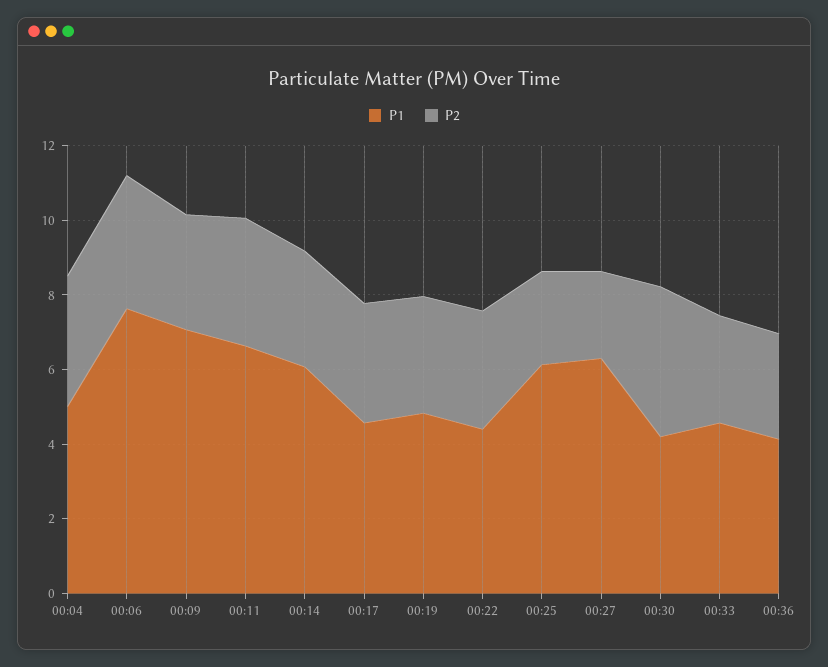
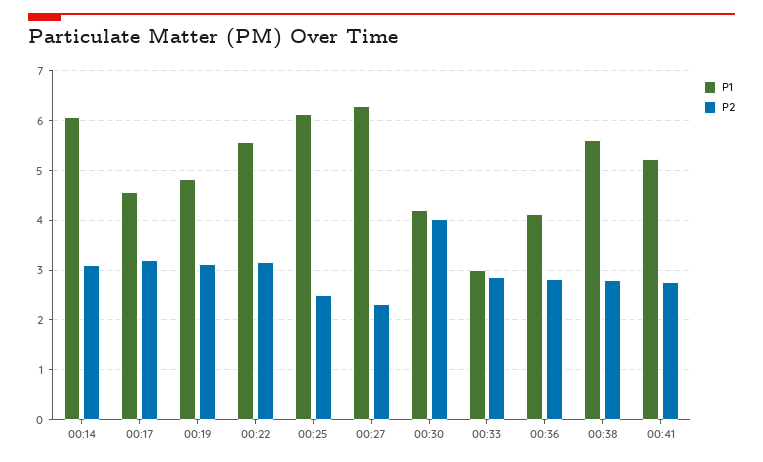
P1, 00:04: 5 -> none
P2, 00:04: 3.5 -> none
P1, 00:06: 7.5 -> none
P2, 00:06: 3.5 -> none
P1, 00:09: 7 -> none
P2, 00:09: 3 -> none
P1, 00:11: 6.5 -> none
P2, 00:11: 3.5 -> none
P1, 00:22: 4.5 -> 5.6
P1, 00:33: 4.5 -> 3
P1, 00:38: none -> 5.6
P2, 00:38: none -> 2.8
P1, 00:41: none -> 5.2
P2, 00:41: none -> 2.8

